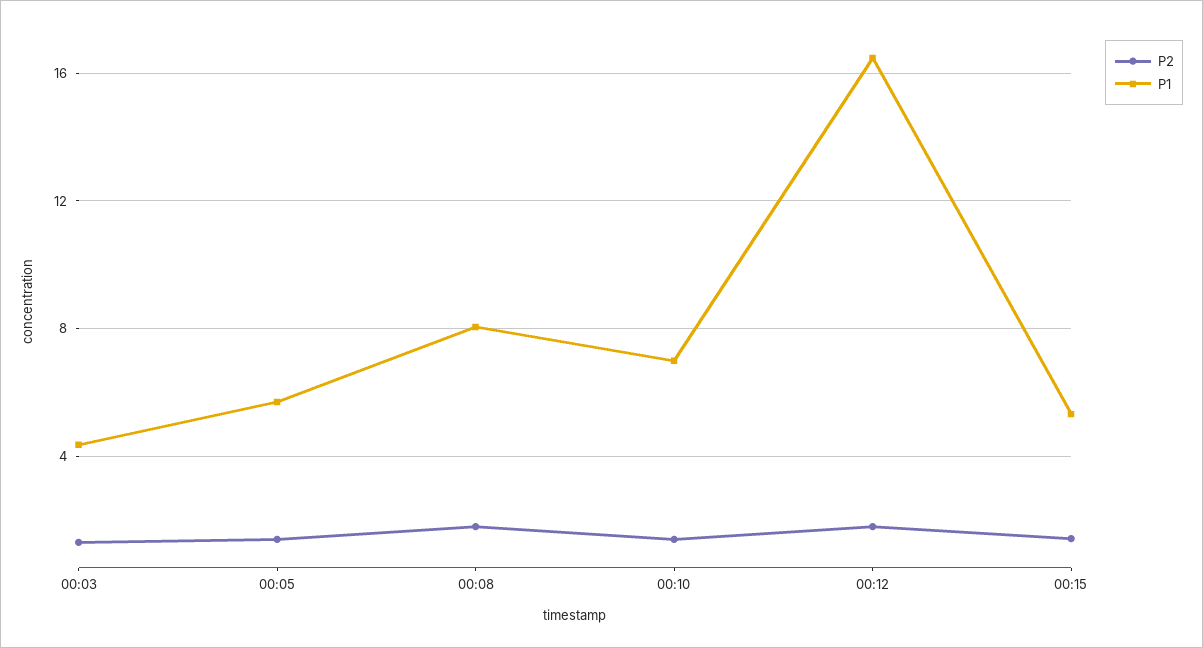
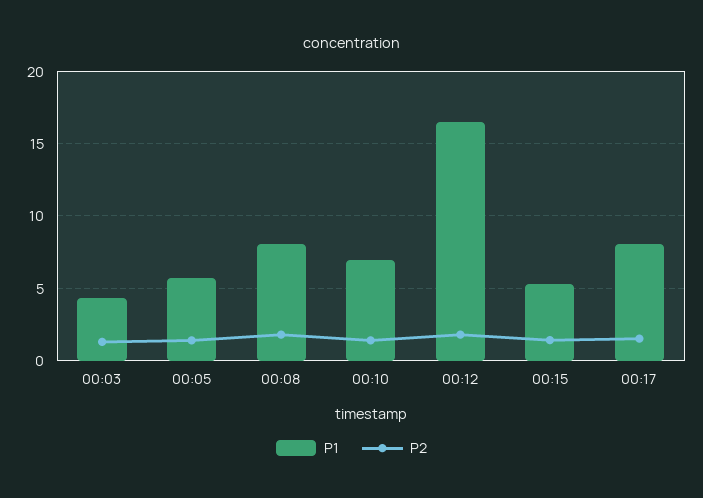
P1, 00:17: none -> 8
P2, 00:17: none -> 1.5

